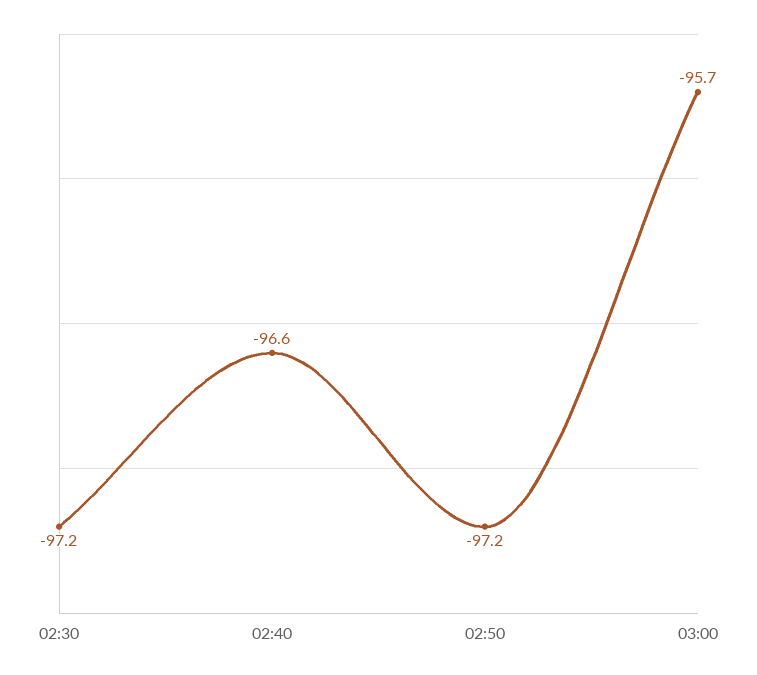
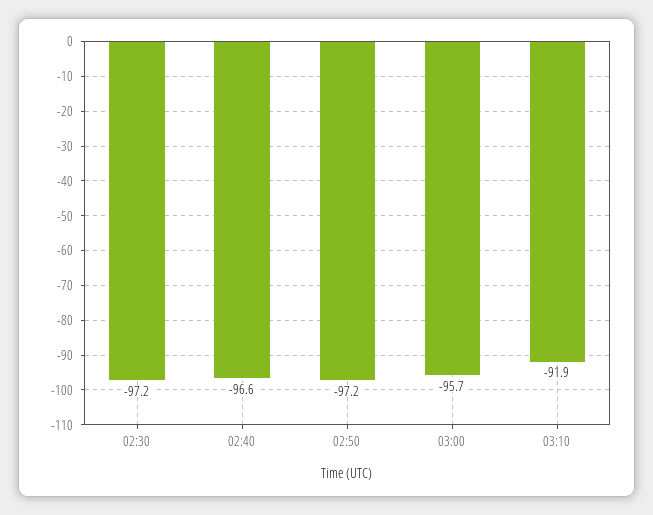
03:10: none -> -91.9

